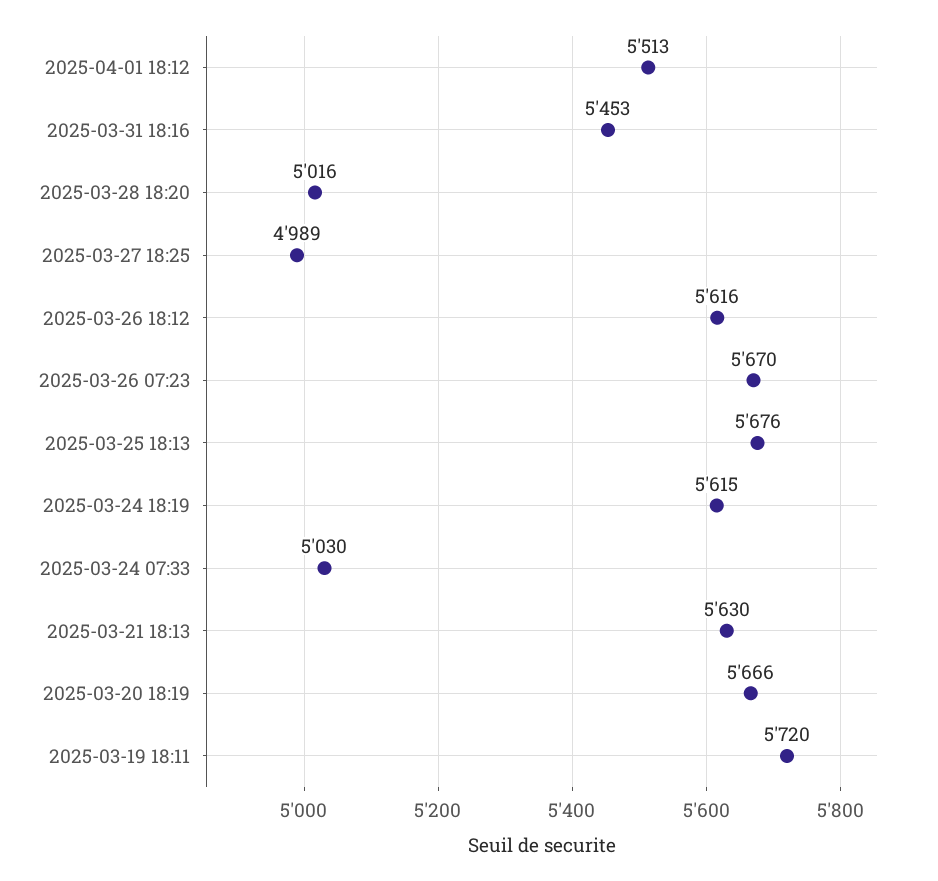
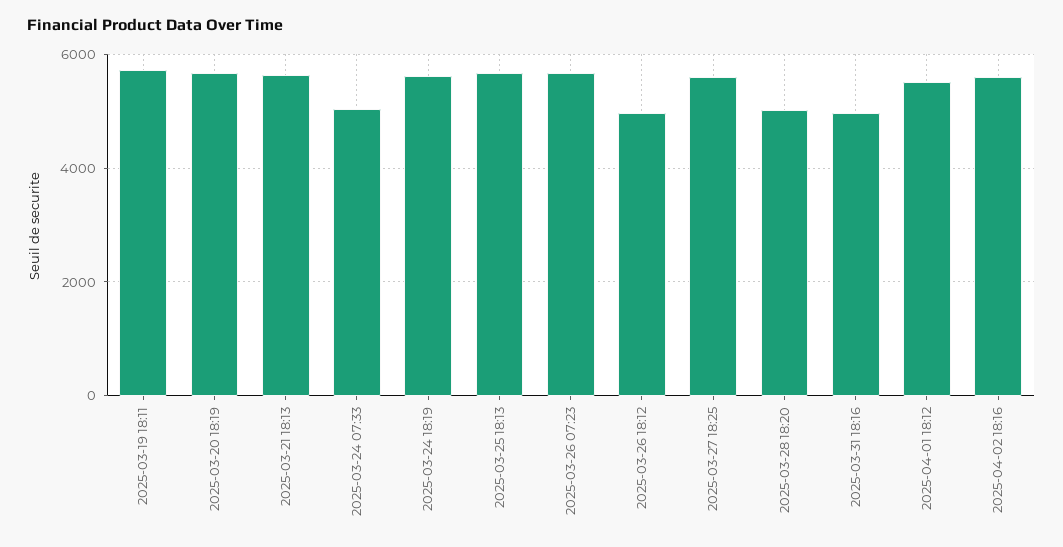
2025-03-31 18:16: 5453 -> 5000
2025-03-27 18:25: 4989 -> 5600
2025-03-26 18:12: 5616 -> 5000
2025-04-02 18:16: none -> 5600

